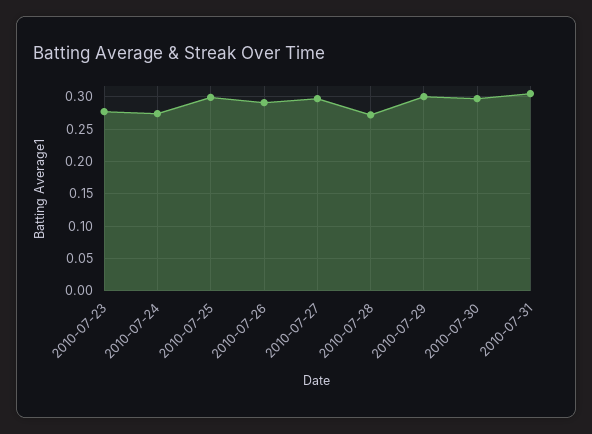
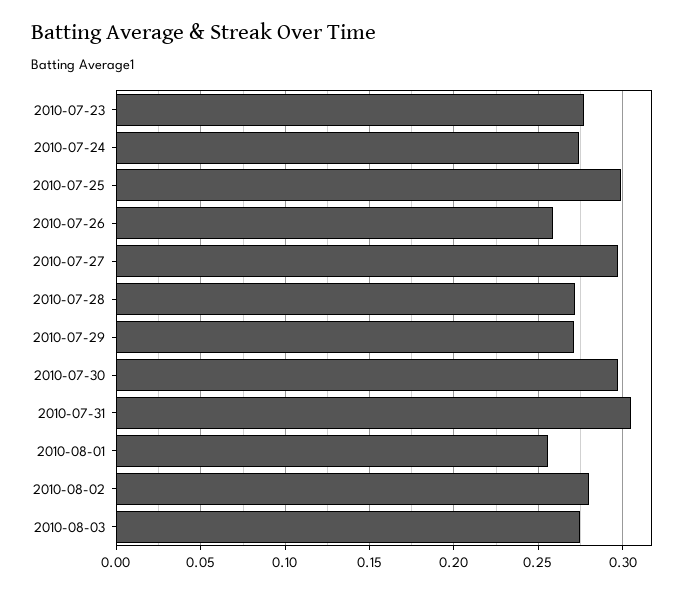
2010-07-26: 0.29 -> 0.26
2010-07-29: 0.3 -> 0.27
2010-08-01: none -> 0.255
2010-08-02: none -> 0.28
2010-08-03: none -> 0.275

